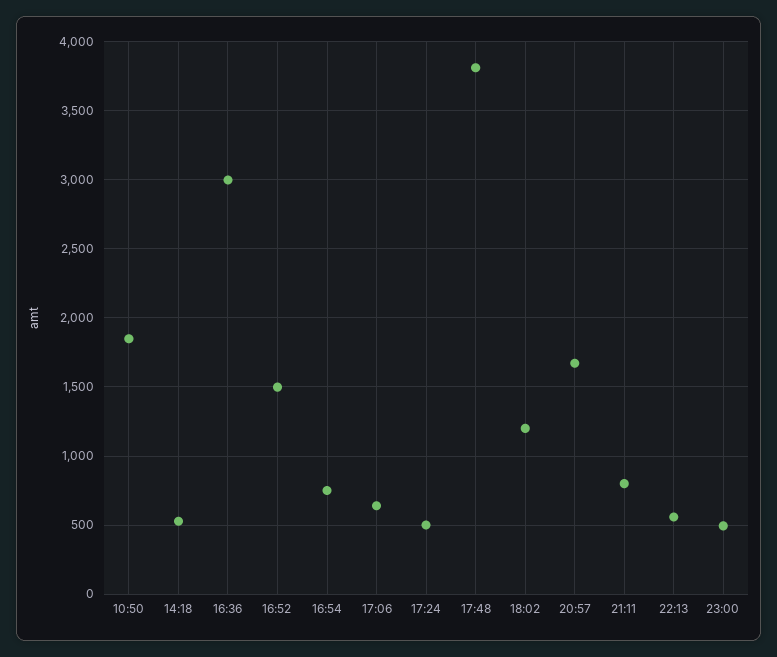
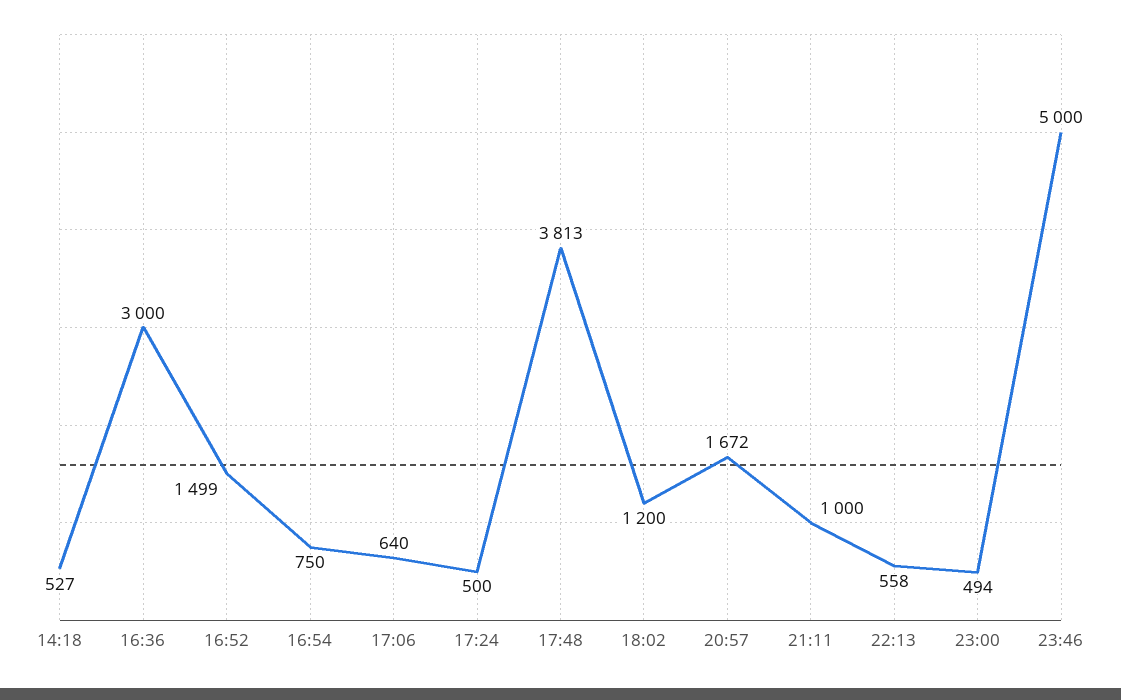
10:50: 1850 -> none
21:11: 800 -> 1000
23:46: none -> 5000

